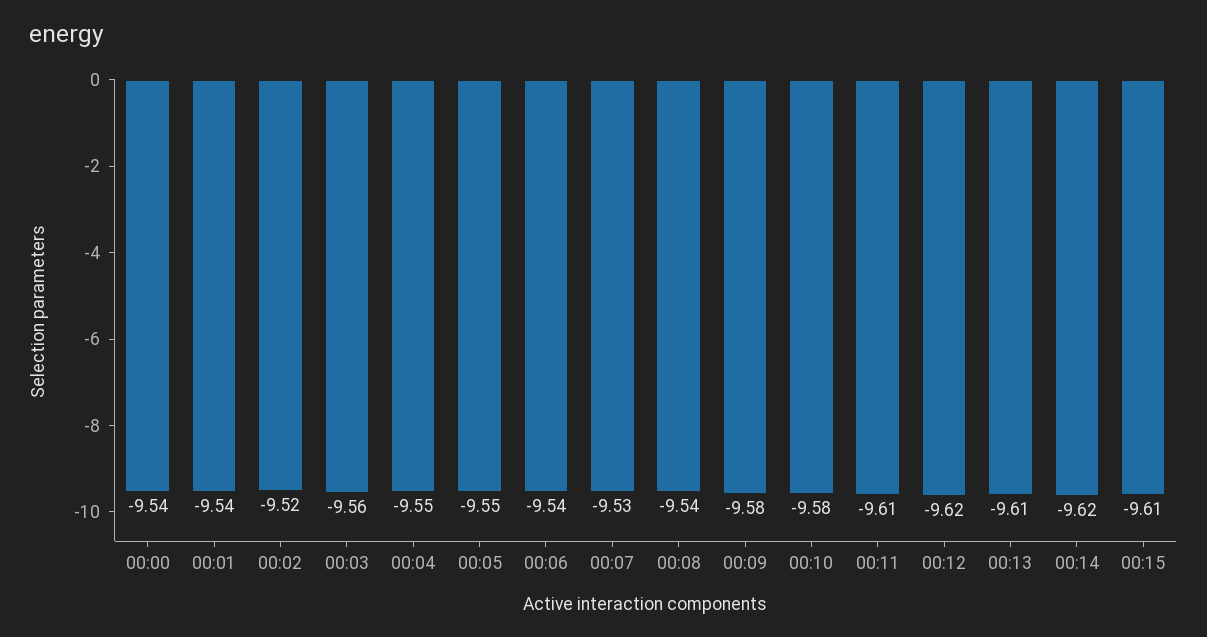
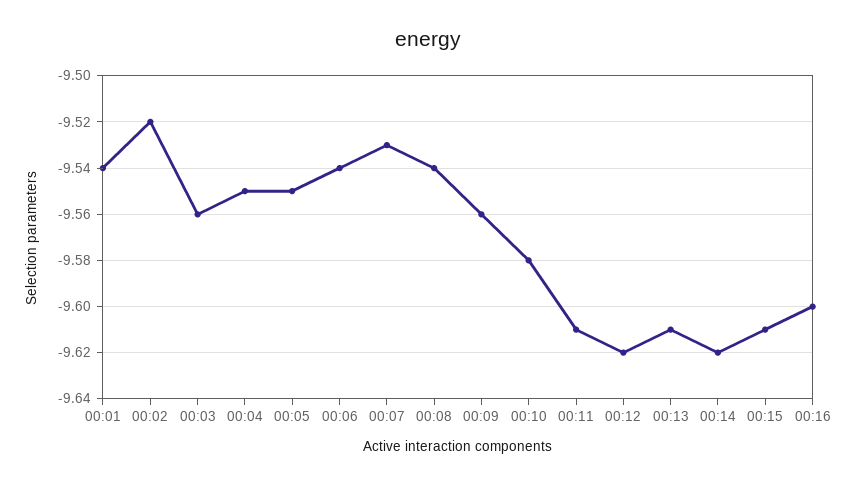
00:00: -9.54 -> none
00:09: -9.58 -> -9.56
00:16: none -> -9.6

